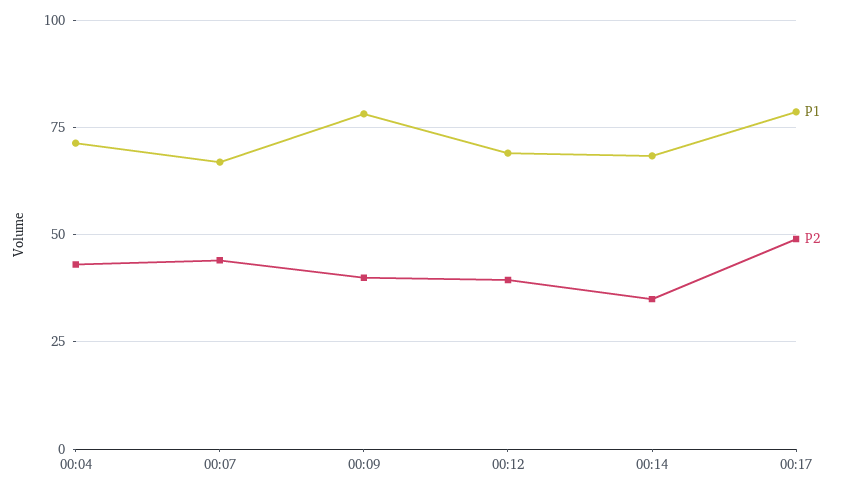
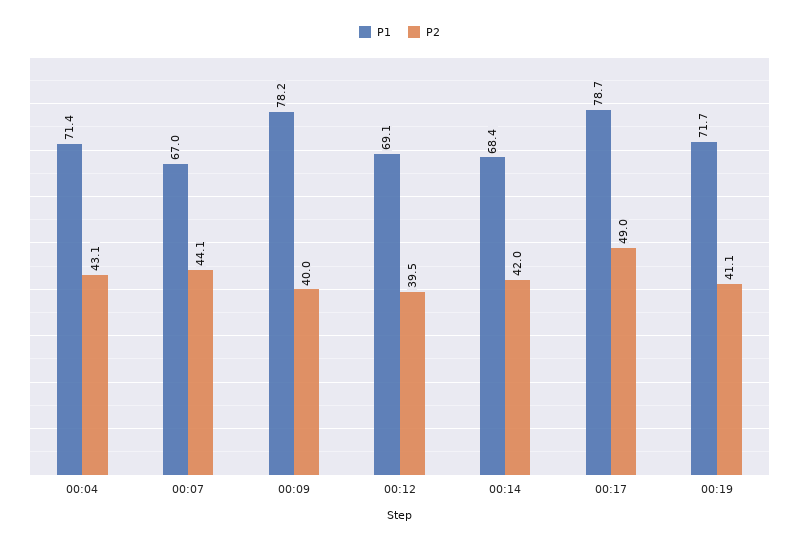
P2, 00:14: 35 -> 42
P1, 00:19: none -> 71.7
P2, 00:19: none -> 41.1

